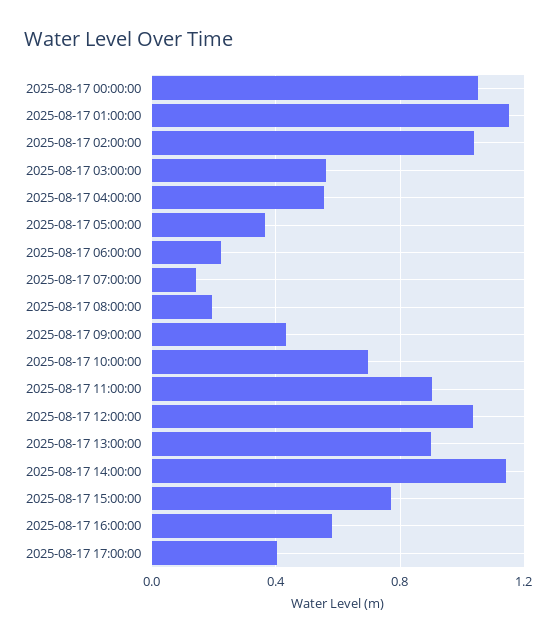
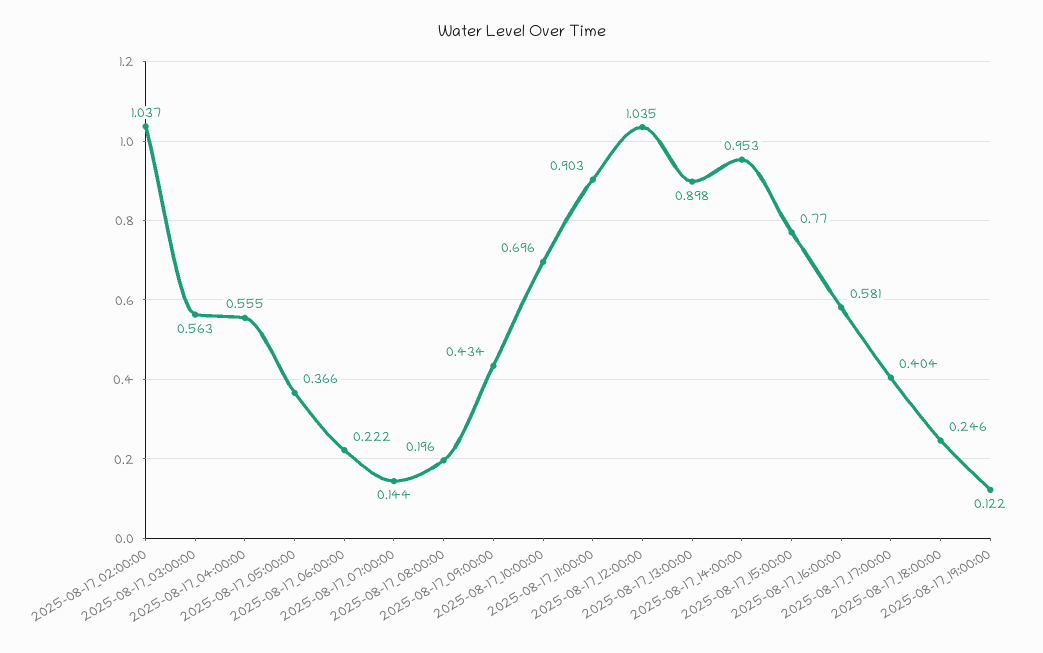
2025-08-17 00:00:00: 1.05 -> none
2025-08-17 01:00:00: 1.15 -> none
2025-08-17 14:00:00: 1.15 -> 0.953
2025-08-17_18:00:00: none -> 0.246
2025-08-17_19:00:00: none -> 0.122

